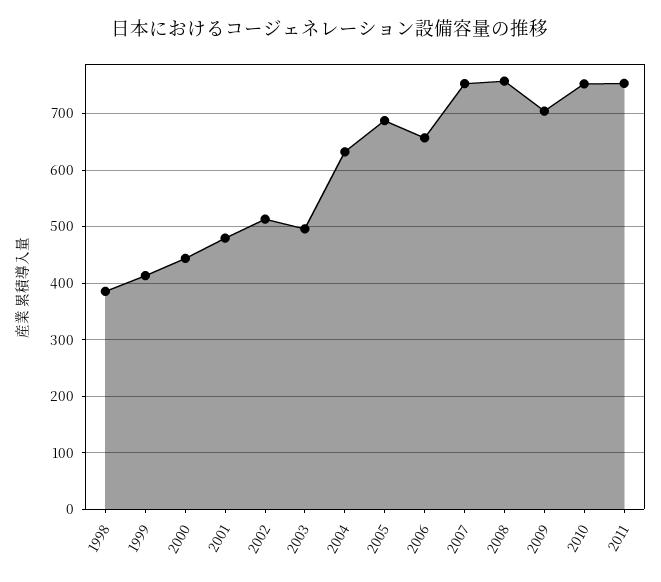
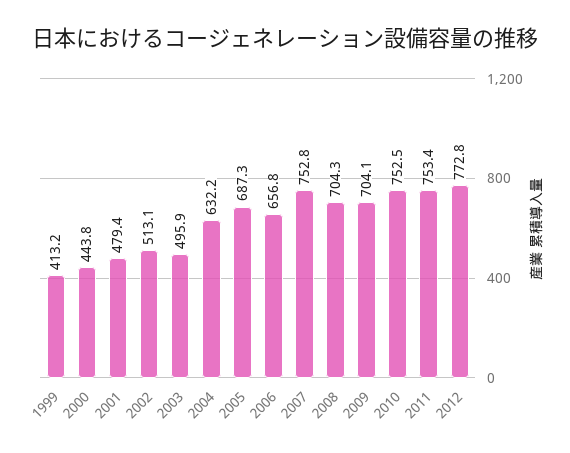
1998: 380 -> none
2008: 760 -> 704.3
2012: none -> 772.8

